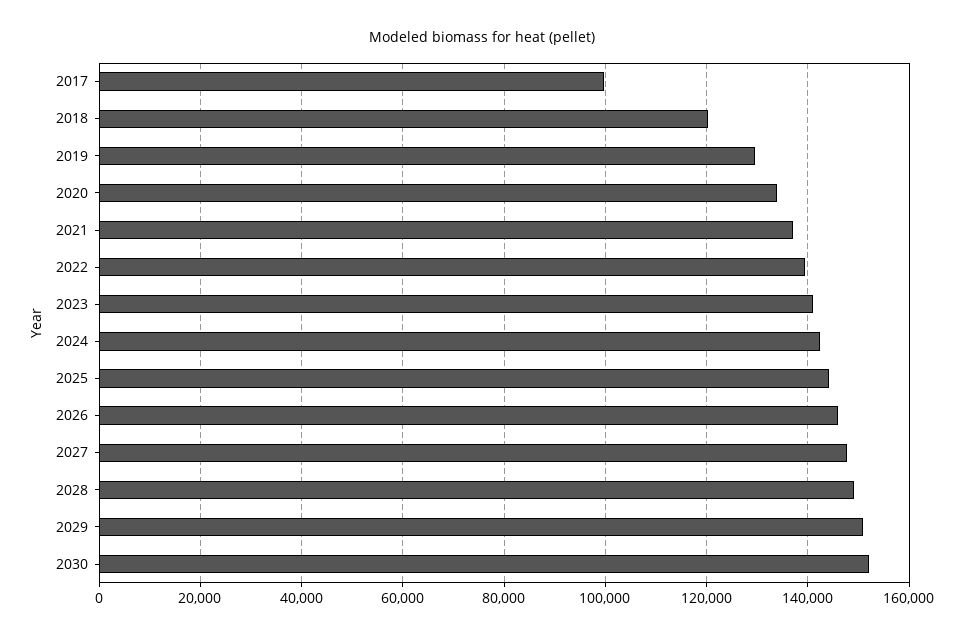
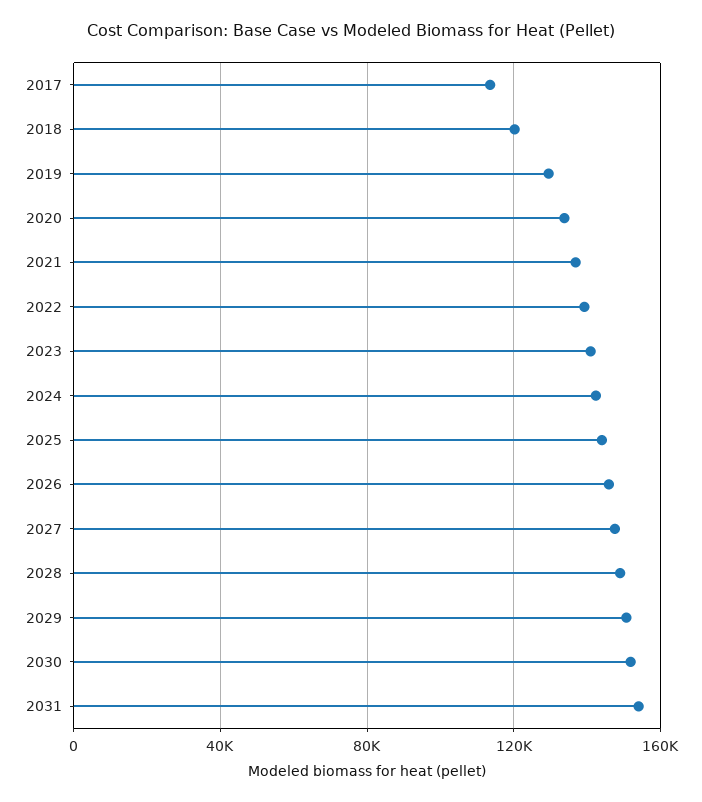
2017: 100000 -> 115000
2031: none -> 155000

